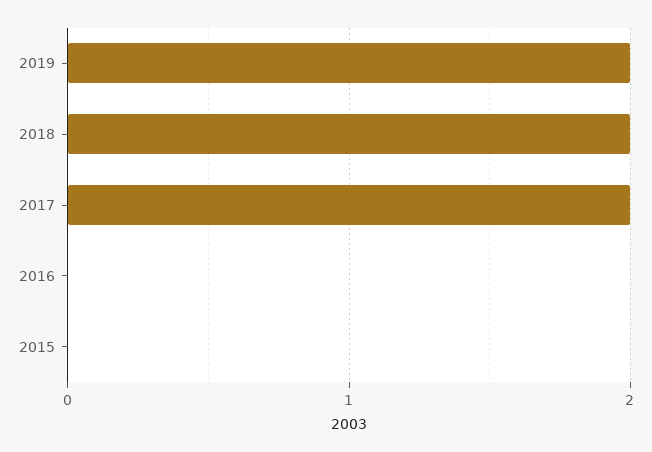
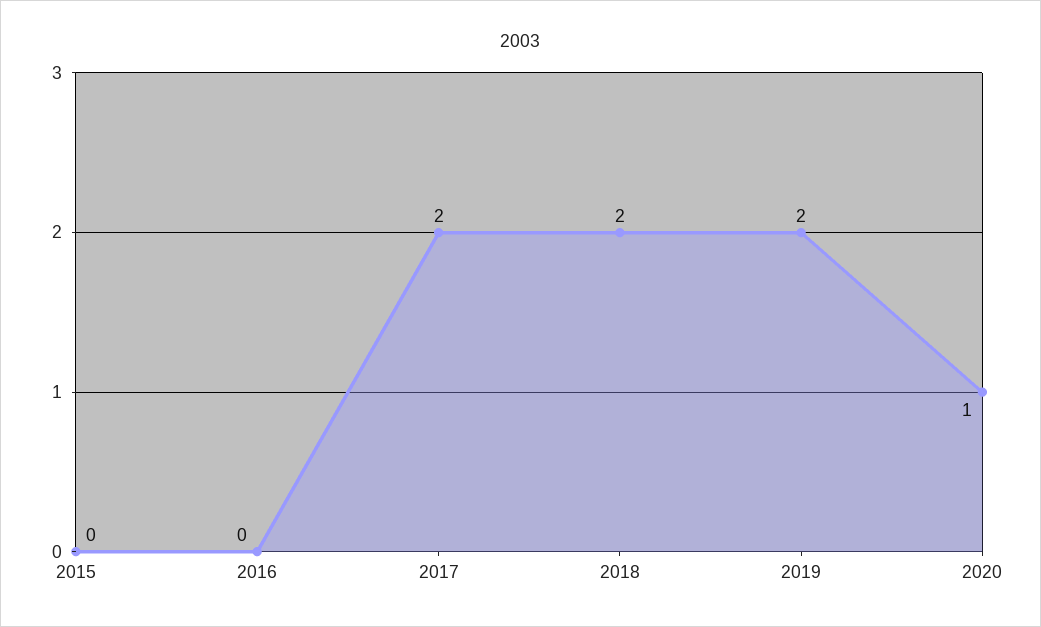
2020: none -> 1

